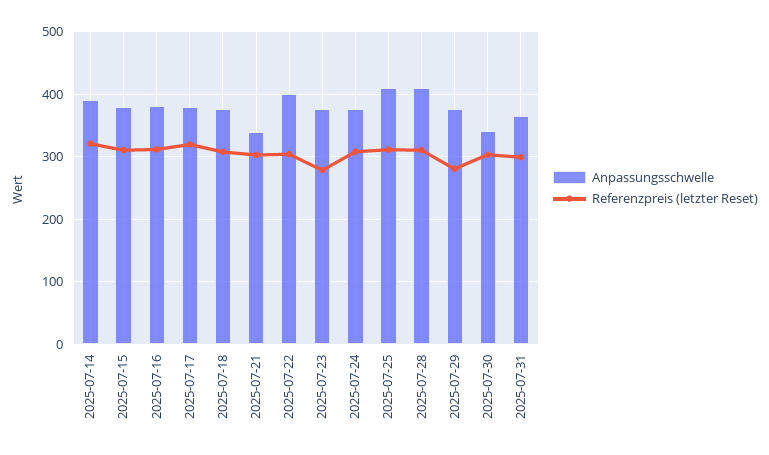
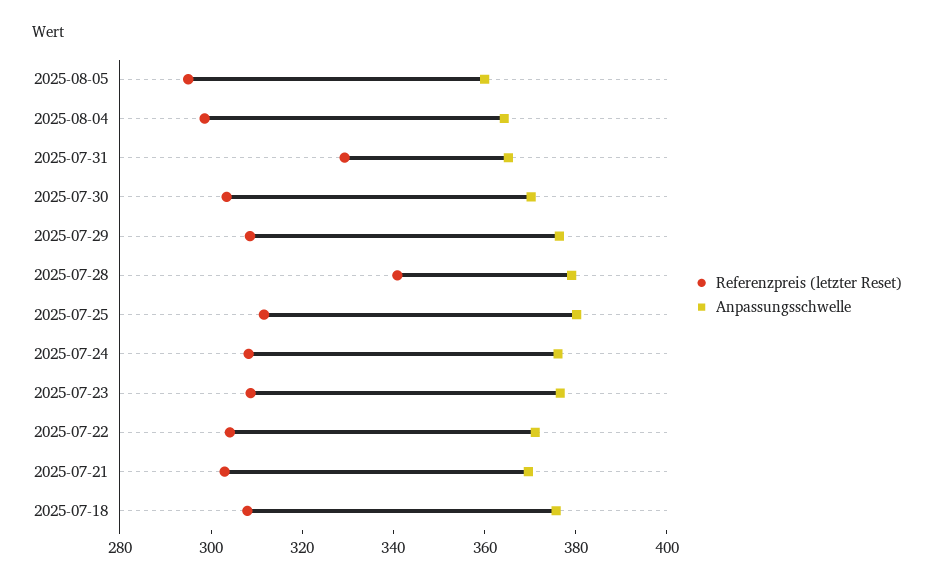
Anpassungsschwelle, 2025-07-14: 390 -> none
Referenzpreis (letzter Reset), 2025-07-14: 320 -> none
Anpassungsschwelle, 2025-07-15: 380 -> none
Referenzpreis (letzter Reset), 2025-07-15: 310 -> none
Anpassungsschwelle, 2025-07-16: 380 -> none
Referenzpreis (letzter Reset), 2025-07-16: 310 -> none
Anpassungsschwelle, 2025-07-17: 380 -> none
Referenzpreis (letzter Reset), 2025-07-17: 320 -> none
Anpassungsschwelle, 2025-07-21: 340 -> 370
Anpassungsschwelle, 2025-07-22: 400 -> 370
Referenzpreis (letzter Reset), 2025-07-23: 280 -> 310
Anpassungsschwelle, 2025-07-25: 410 -> 380
Anpassungsschwelle, 2025-07-28: 410 -> 380
Referenzpreis (letzter Reset), 2025-07-28: 310 -> 340
Referenzpreis (letzter Reset), 2025-07-29: 280 -> 310
Anpassungsschwelle, 2025-07-30: 340 -> 370
Referenzpreis (letzter Reset), 2025-07-31: 300 -> 330
Referenzpreis (letzter Reset), 2025-08-05: none -> 295
Anpassungsschwelle, 2025-08-05: none -> 360
Referenzpreis (letzter Reset), 2025-08-04: none -> 300
Anpassungsschwelle, 2025-08-04: none -> 365

